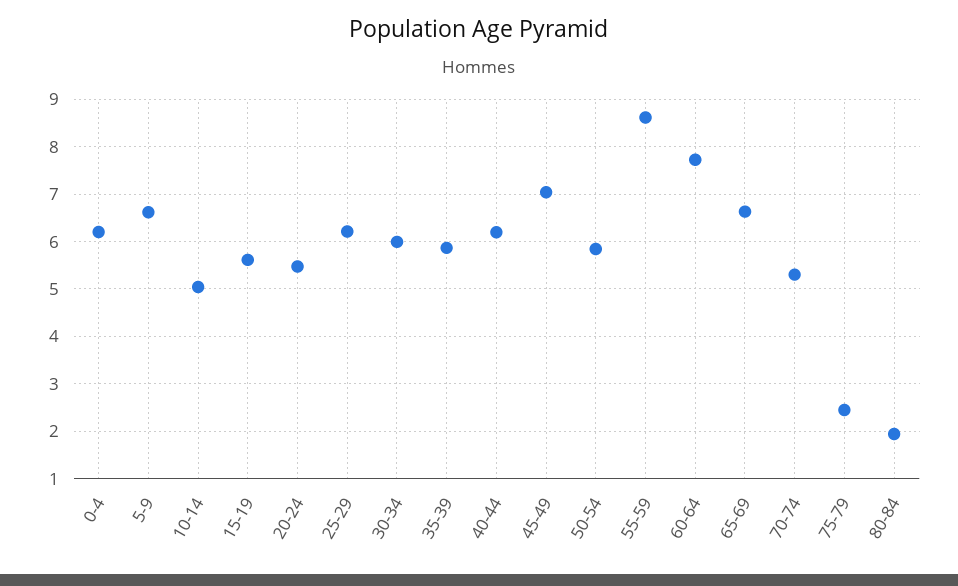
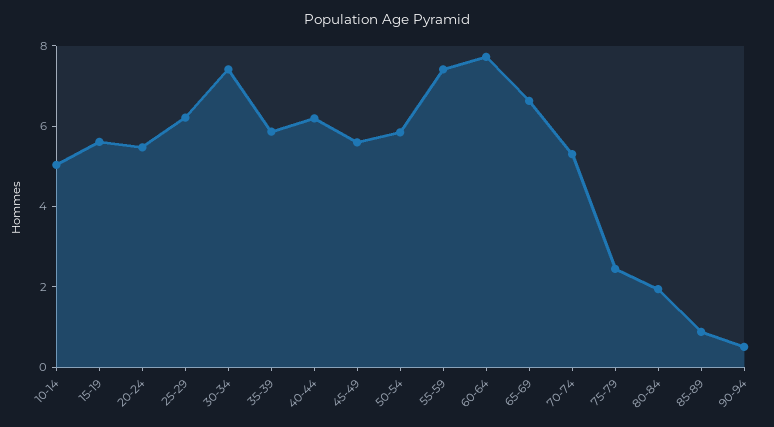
0-4: 6.2 -> none
5-9: 6.6 -> none
30-34: 6 -> 7.5
45-49: 7 -> 5.5
55-59: 8.6 -> 7.5
85-89: none -> 1
90-94: none -> 0.5

